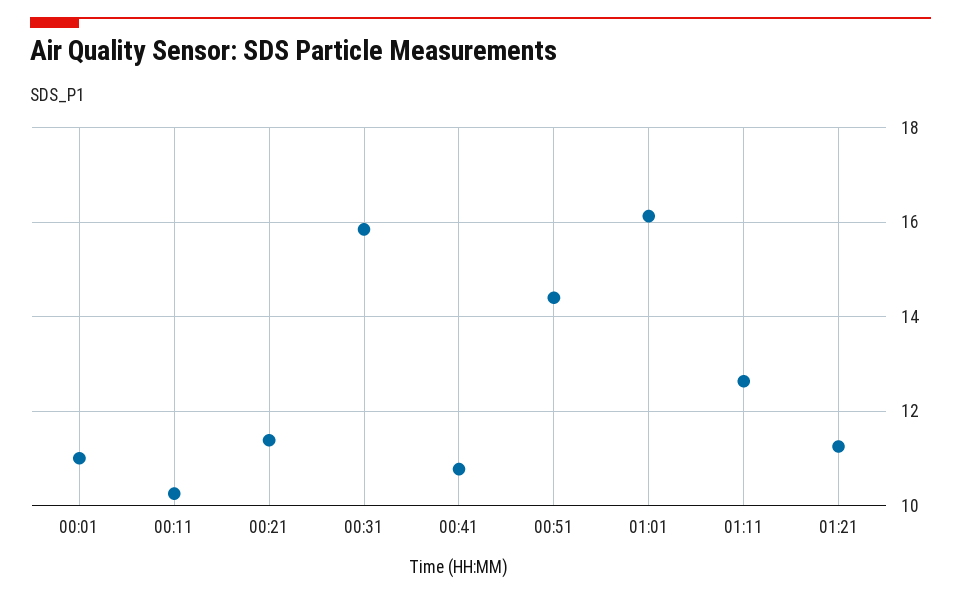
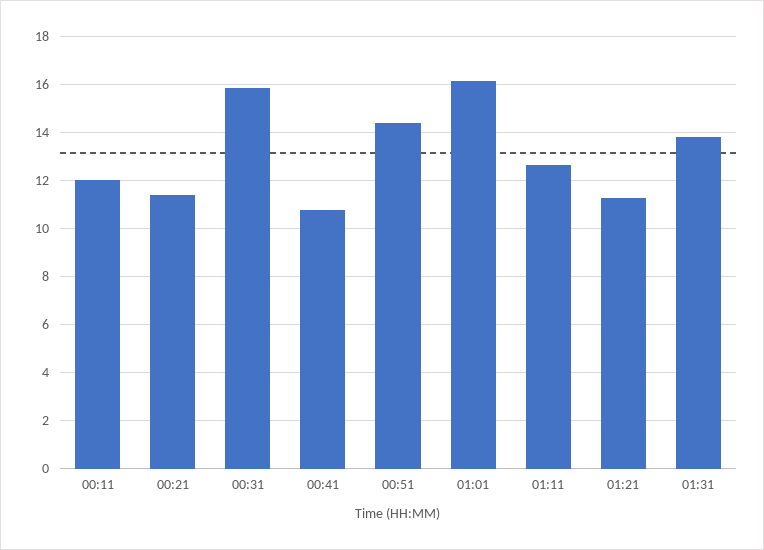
00:01: 11 -> none
00:11: 10.2 -> 12
01:31: none -> 13.75

